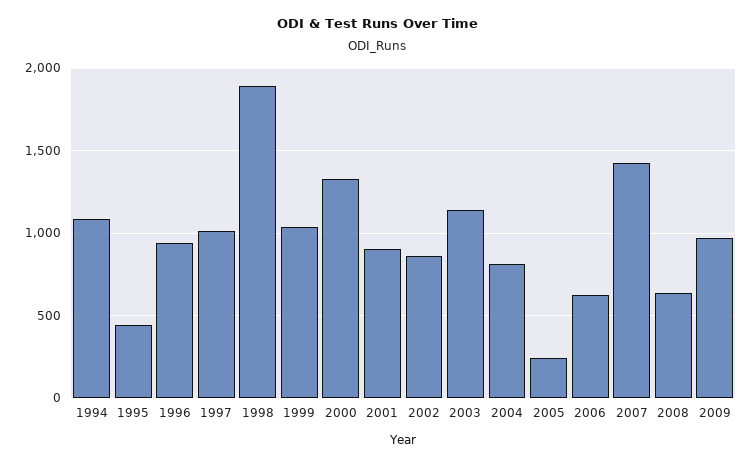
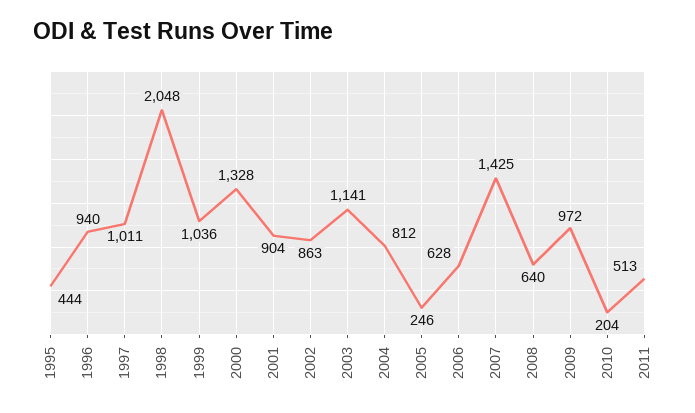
1994: 1100 -> none
1998: 1900 -> 2048
2010: none -> 204
2011: none -> 513

